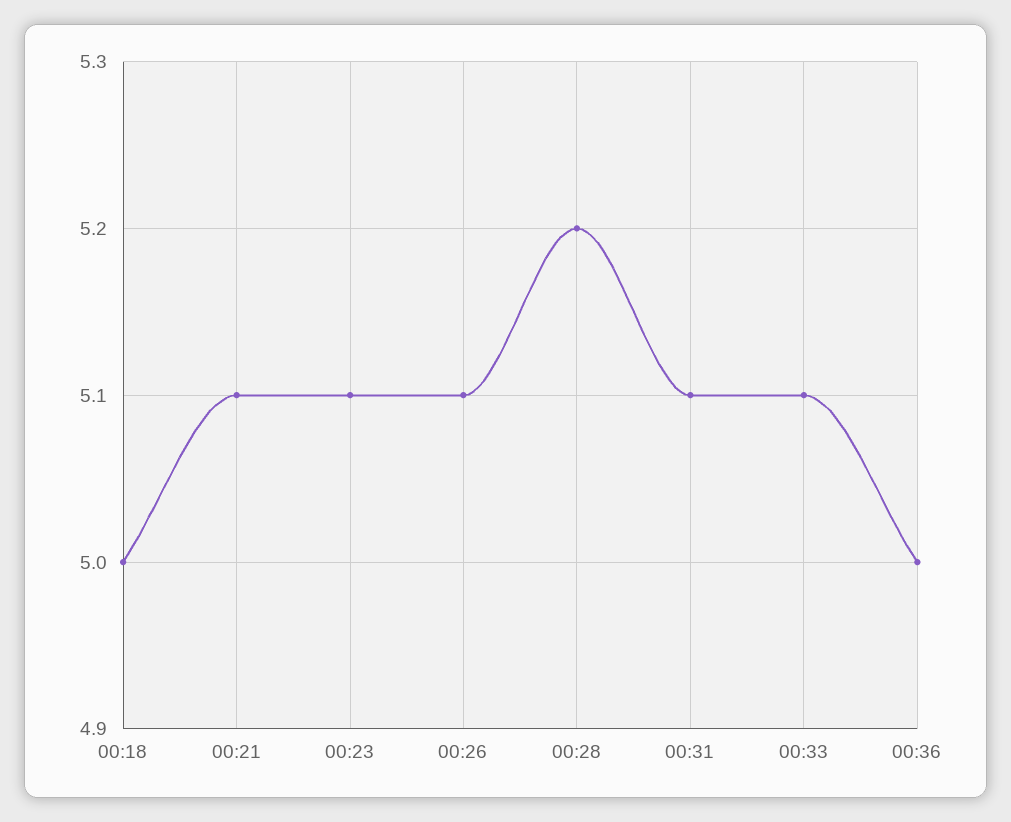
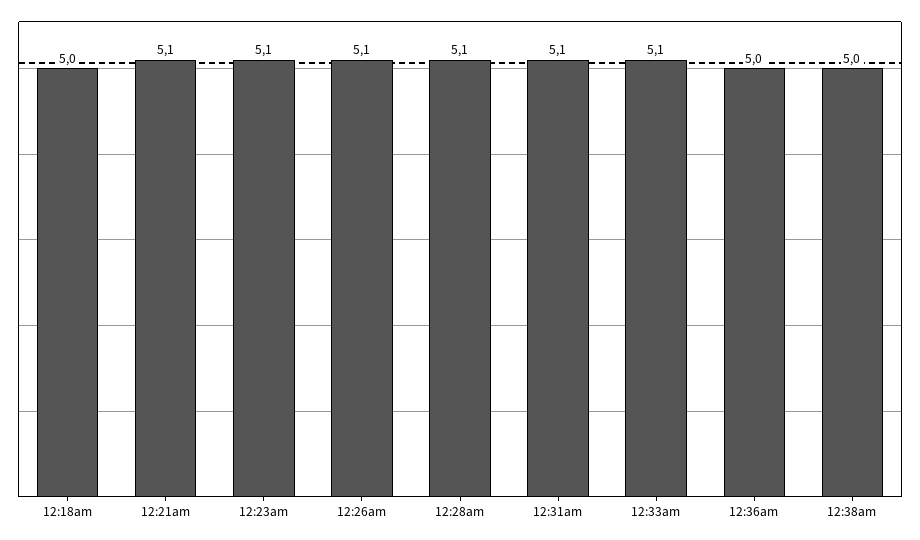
00:28: 5.2 -> 5.1
12:38am: none -> 5

